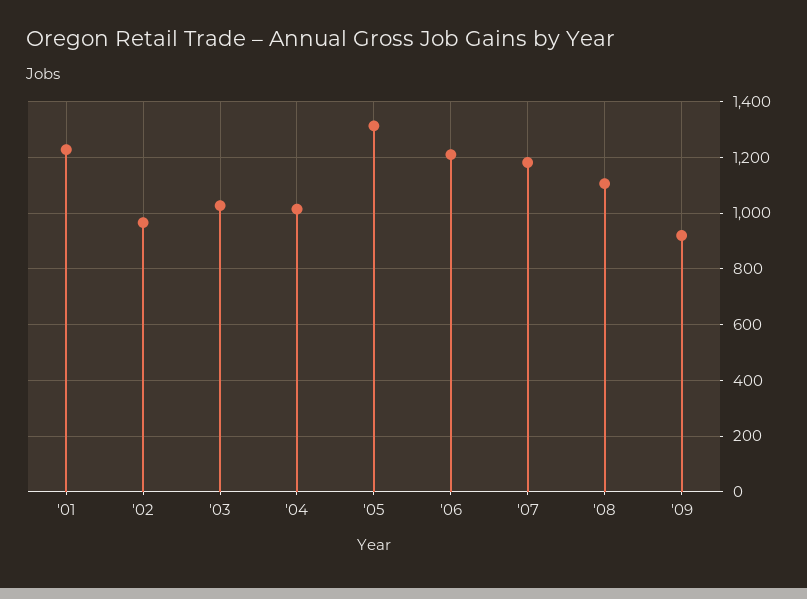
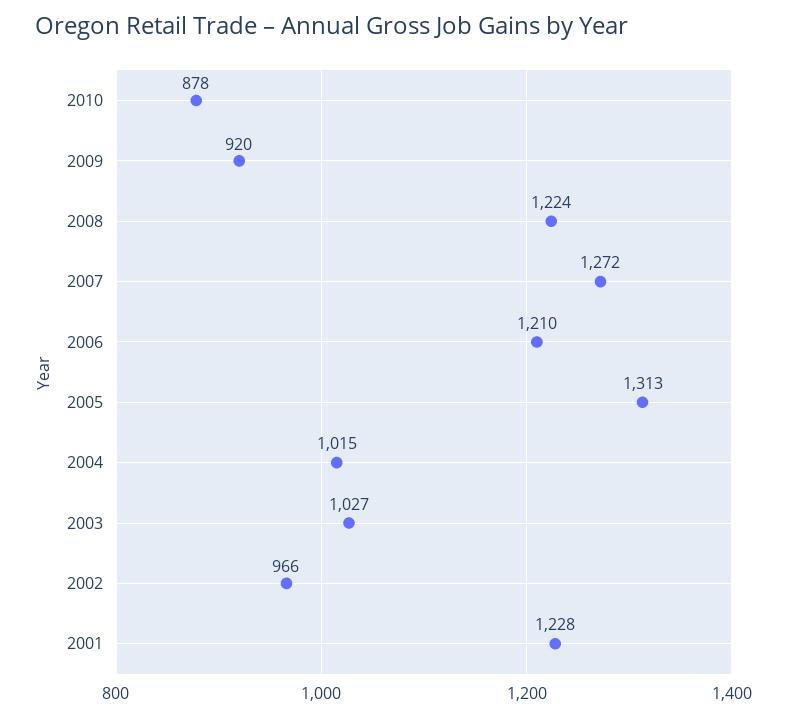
'07: 1175 -> 1272
'08: 1100 -> 1224
2010: none -> 878

